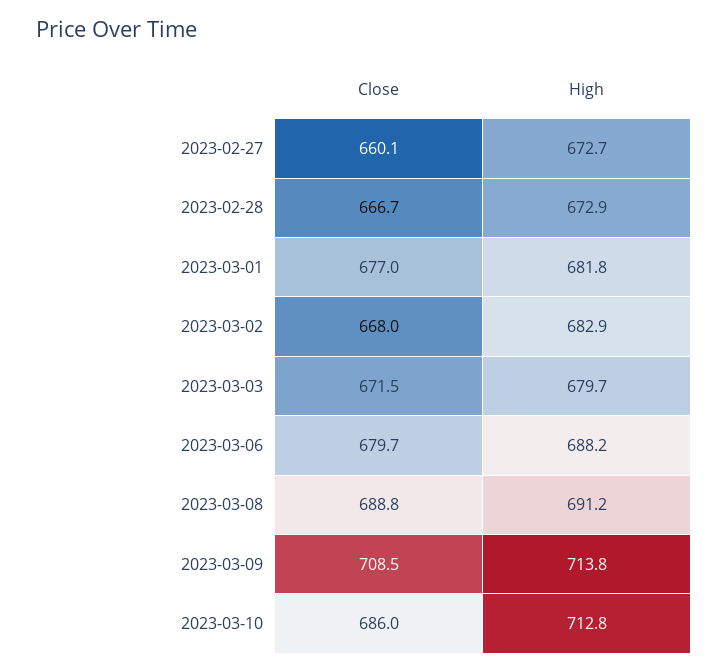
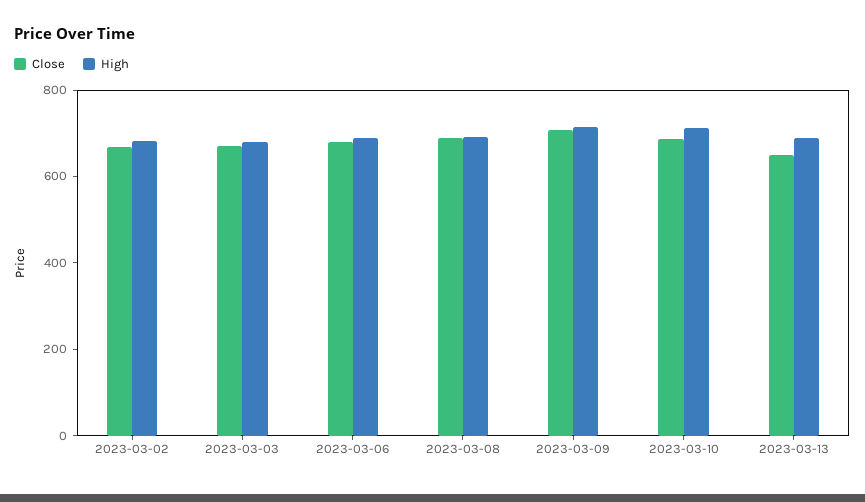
Close, 2023-02-27: 660.1 -> none
High, 2023-02-27: 672.7 -> none
Close, 2023-02-28: 666.7 -> none
High, 2023-02-28: 672.9 -> none
Close, 2023-03-01: 677 -> none
High, 2023-03-01: 681.8 -> none
Close, 2023-03-13: none -> 650
High, 2023-03-13: none -> 700

